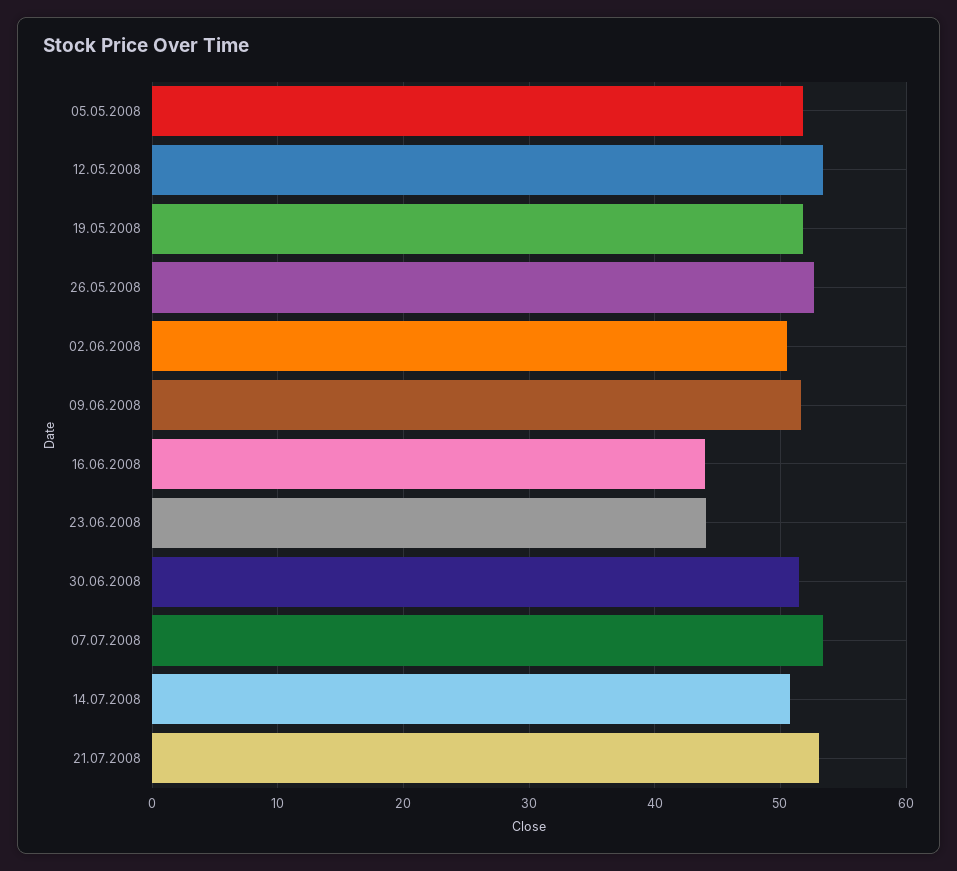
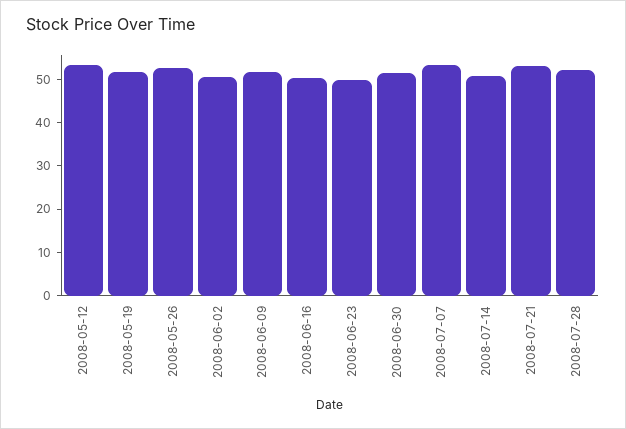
05.05.2008: 52 -> none
16.06.2008: 44 -> 50
23.06.2008: 44 -> 50
2008-07-28: none -> 52

